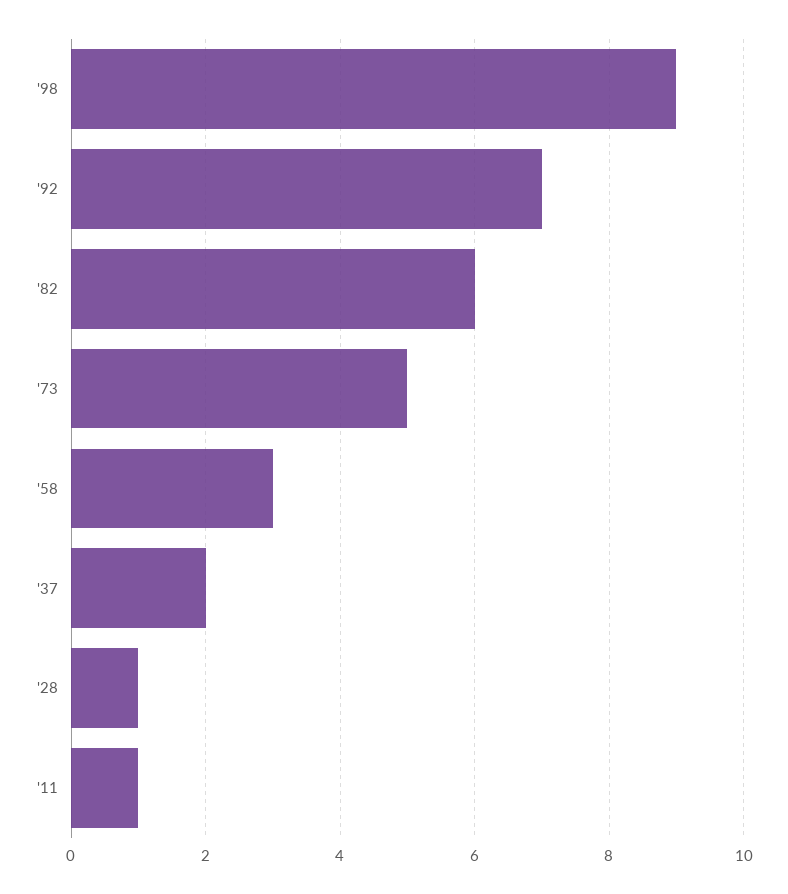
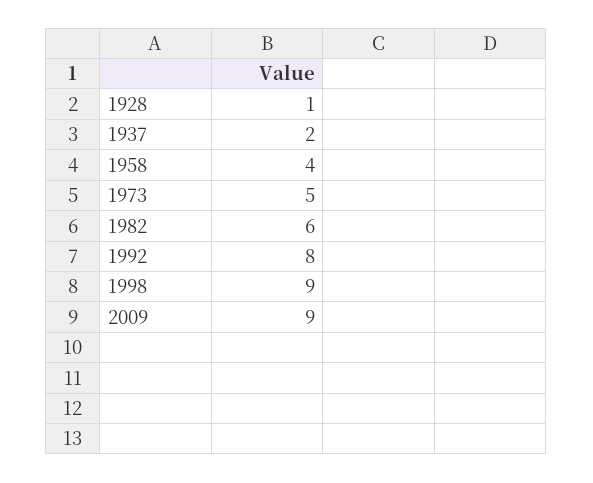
'92: 7 -> 8
'58: 3 -> 4
'11: 1 -> none
2009: none -> 9

